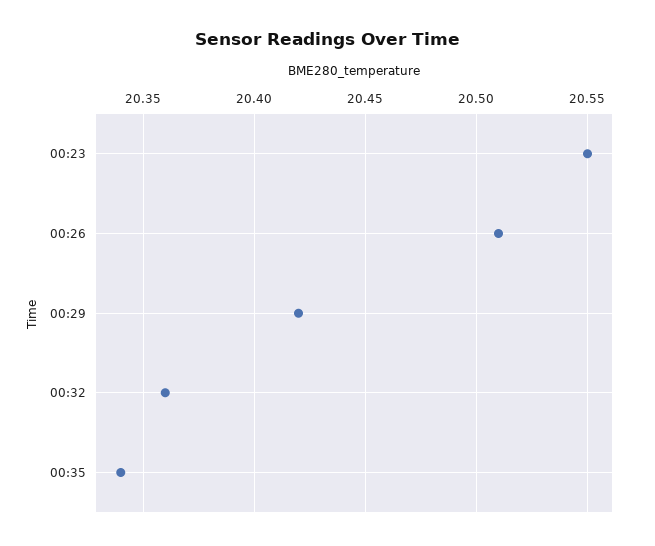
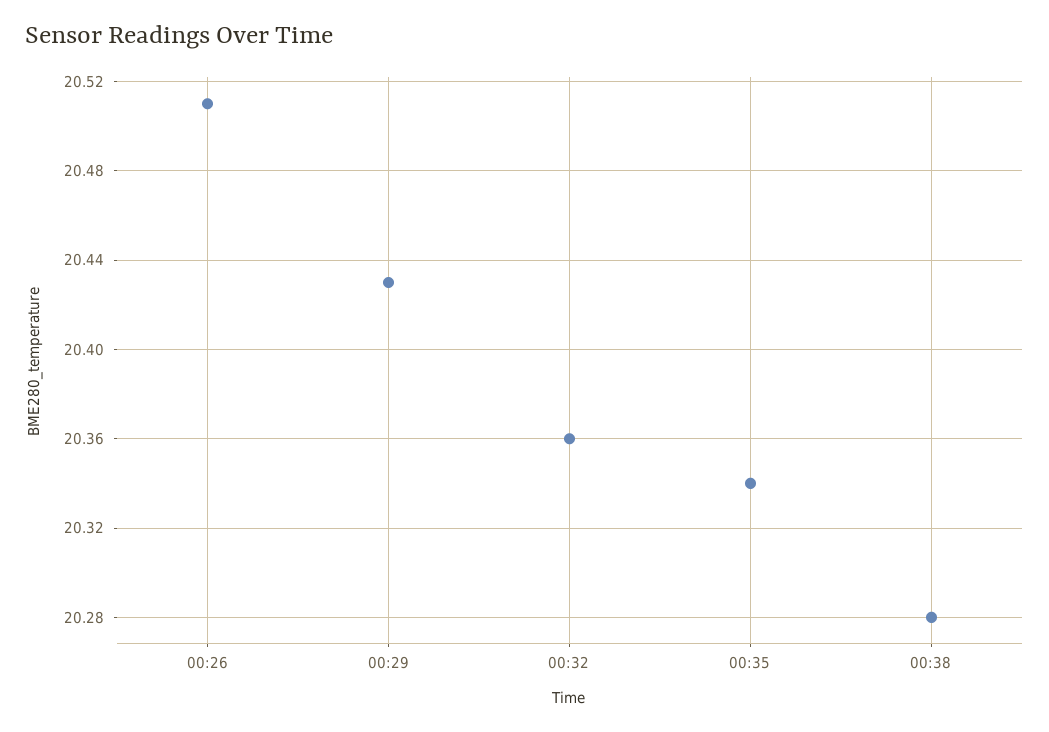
00:23: 20.55 -> none
00:29: 20.42 -> 20.43
00:38: none -> 20.28

